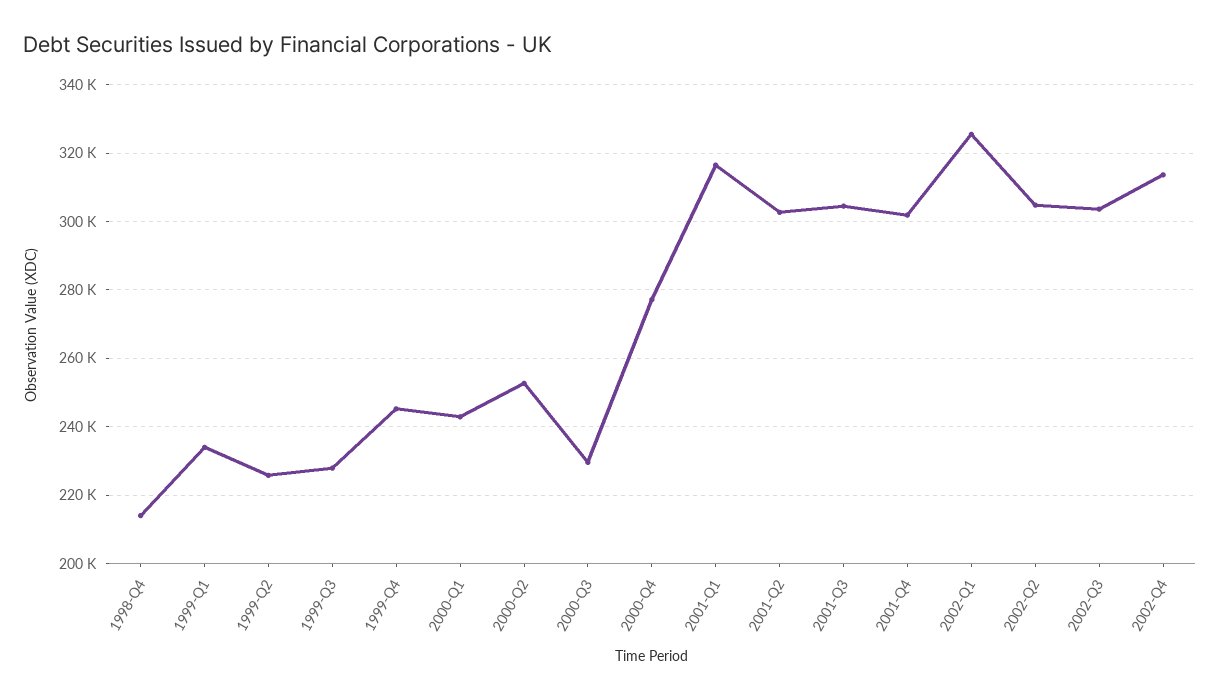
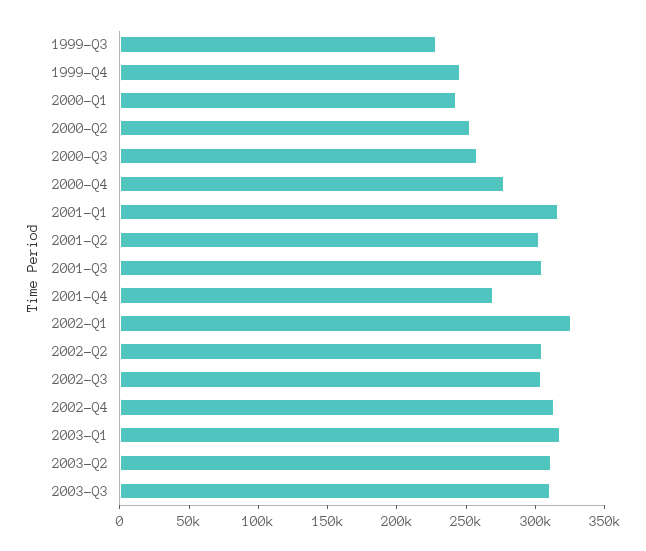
1998-Q4: 214000 -> none
1999-Q1: 234000 -> none
1999-Q2: 226000 -> none
2000-Q3: 230000 -> 260000
2001-Q4: 302000 -> 270000
2003-Q1: none -> 320000
2003-Q2: none -> 310000
2003-Q3: none -> 310000

